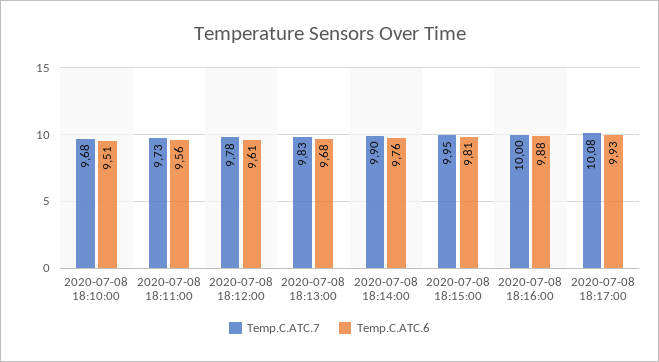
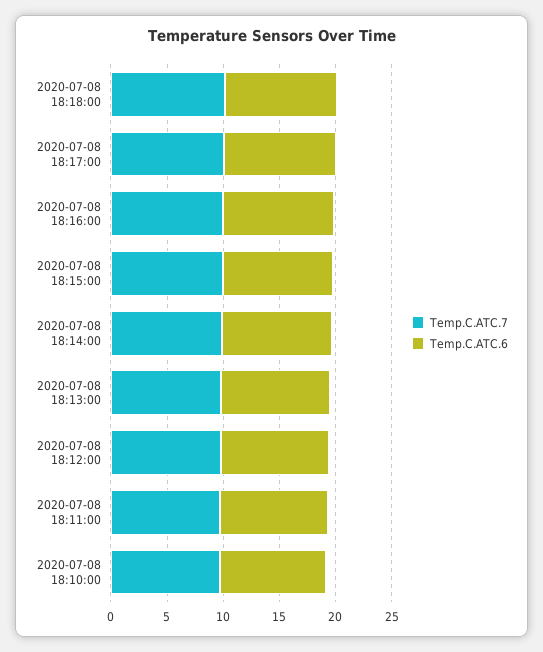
Temp.C.ATC.7, 2020-07-08 18:18:00: none -> 10
Temp.C.ATC.6, 2020-07-08 18:18:00: none -> 10

